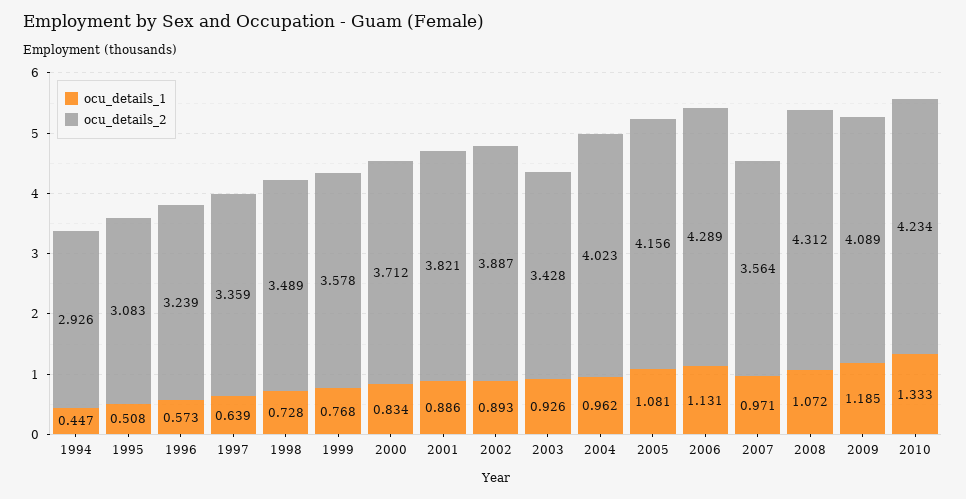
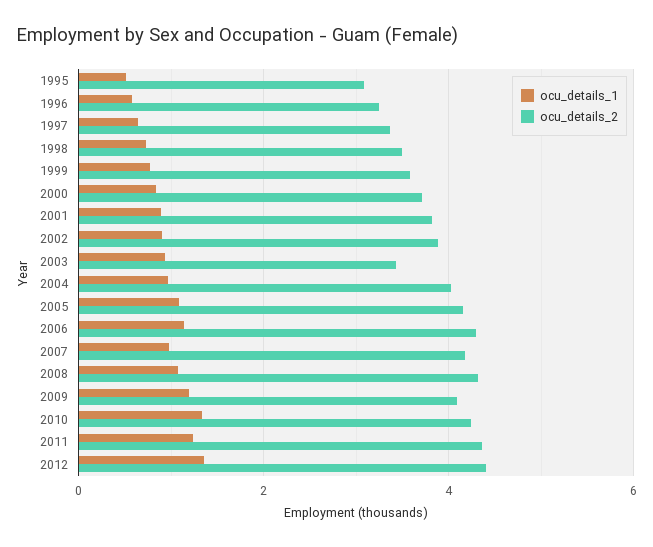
ocu_details_1, 1994: 0.447 -> none
ocu_details_2, 1994: 2.926 -> none
ocu_details_2, 2007: 3.564 -> 4.2
ocu_details_1, 2011: none -> 1.2
ocu_details_2, 2011: none -> 4.4
ocu_details_1, 2012: none -> 1.4
ocu_details_2, 2012: none -> 4.4

